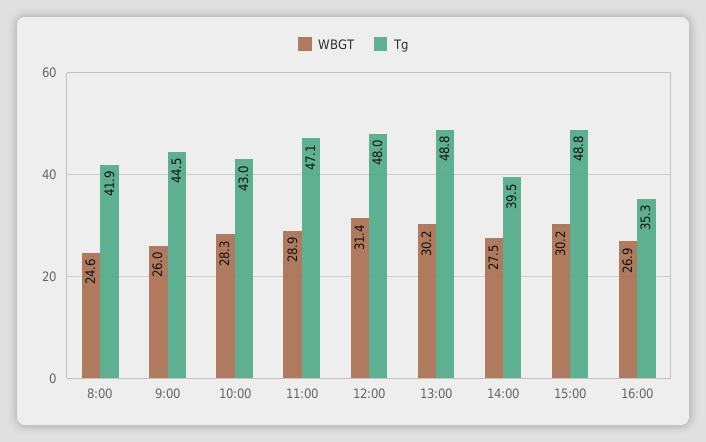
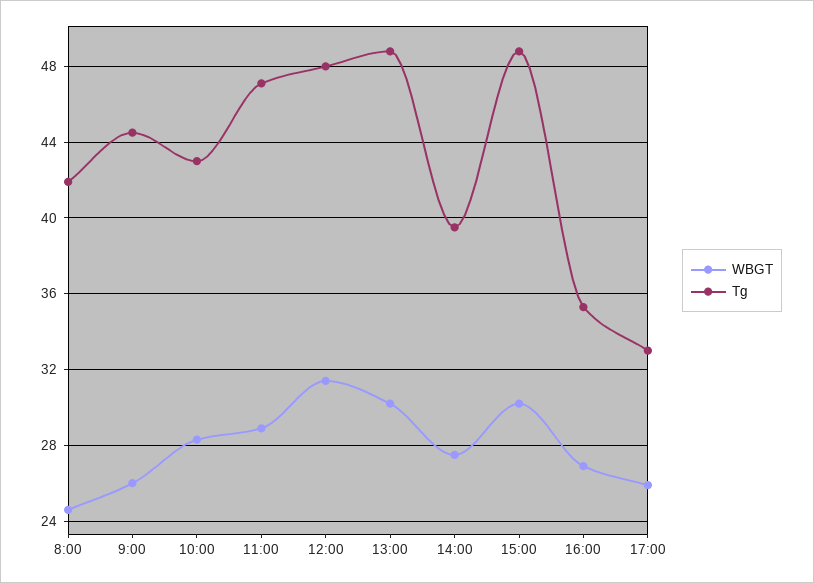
WBGT, 17:00: none -> 26
Tg, 17:00: none -> 33

